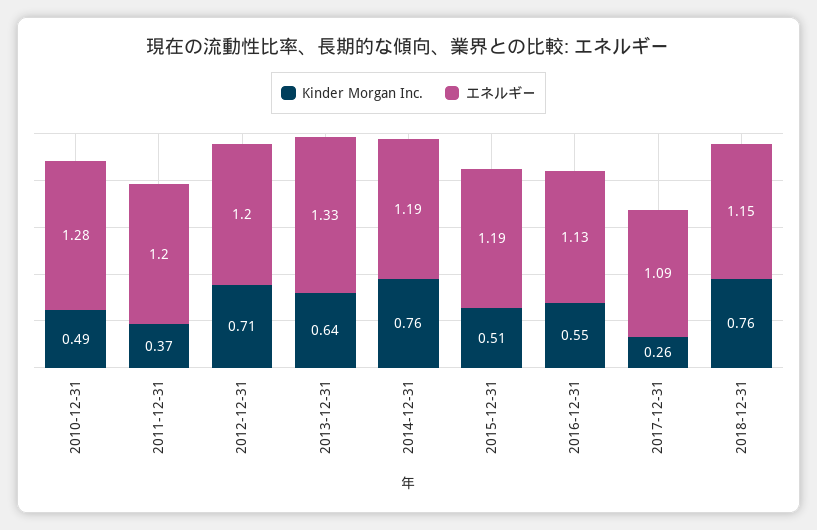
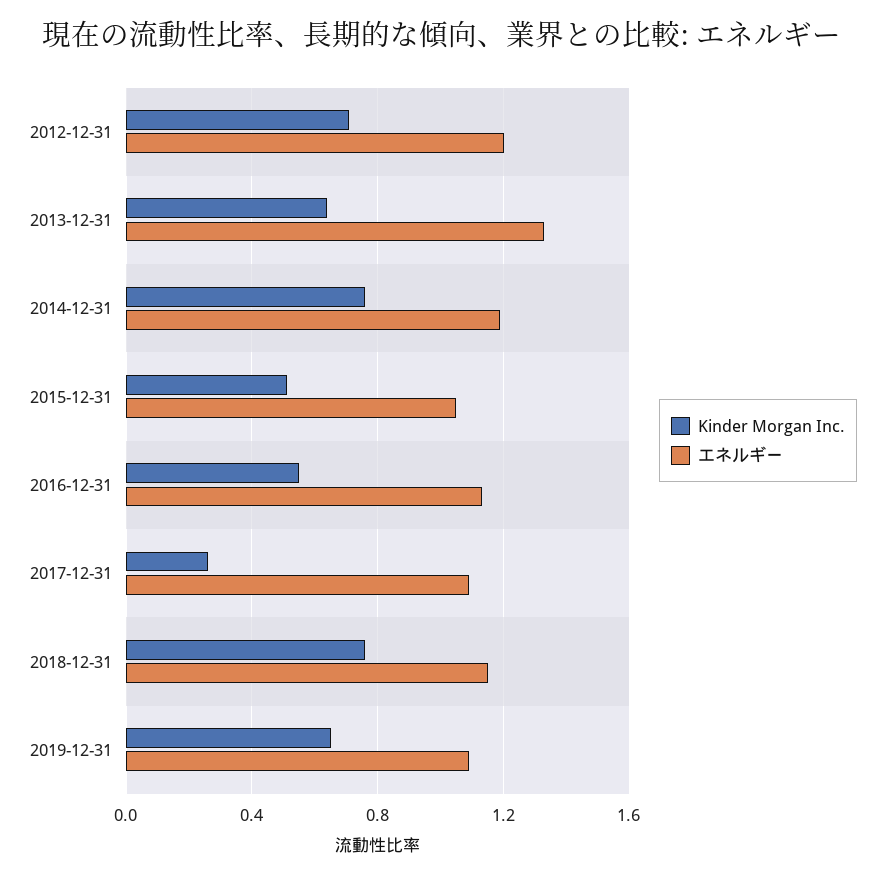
Kinder Morgan Inc., 2010-12-31: 0.49 -> none
エネルギー, 2010-12-31: 1.28 -> none
Kinder Morgan Inc., 2011-12-31: 0.37 -> none
エネルギー, 2011-12-31: 1.2 -> none
エネルギー, 2015-12-31: 1.19 -> 1.05
Kinder Morgan Inc., 2019-12-31: none -> 0.65
エネルギー, 2019-12-31: none -> 1.1

